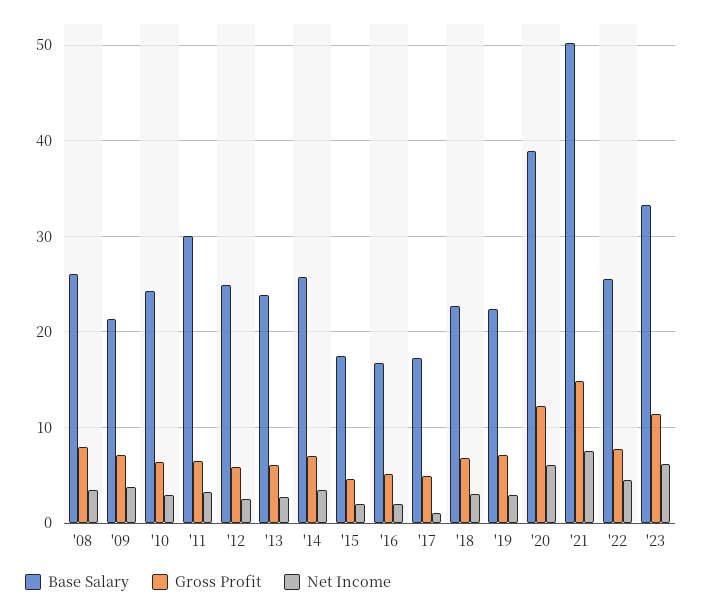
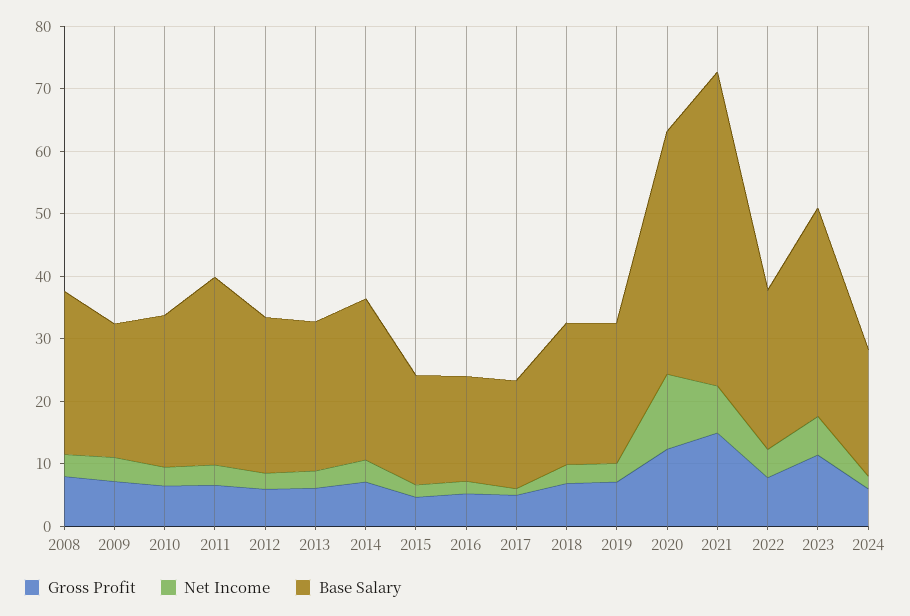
Net Income, '20: 6 -> 12
Gross Profit, 2024: none -> 6
Net Income, 2024: none -> 2
Base Salary, 2024: none -> 20

